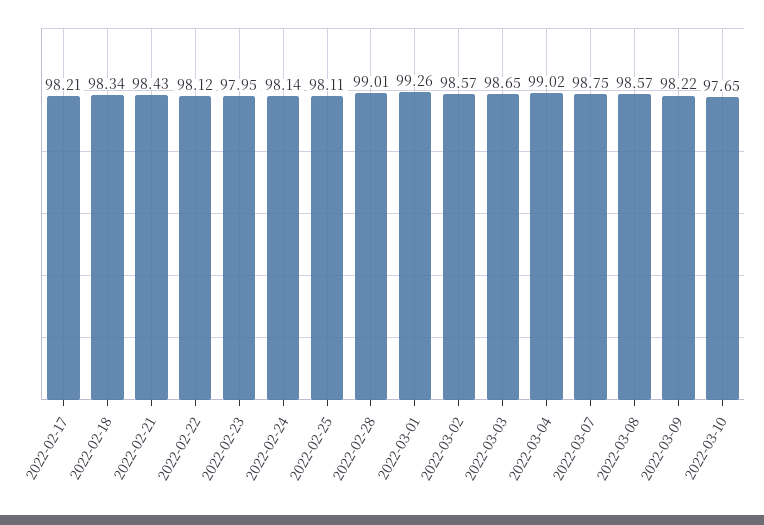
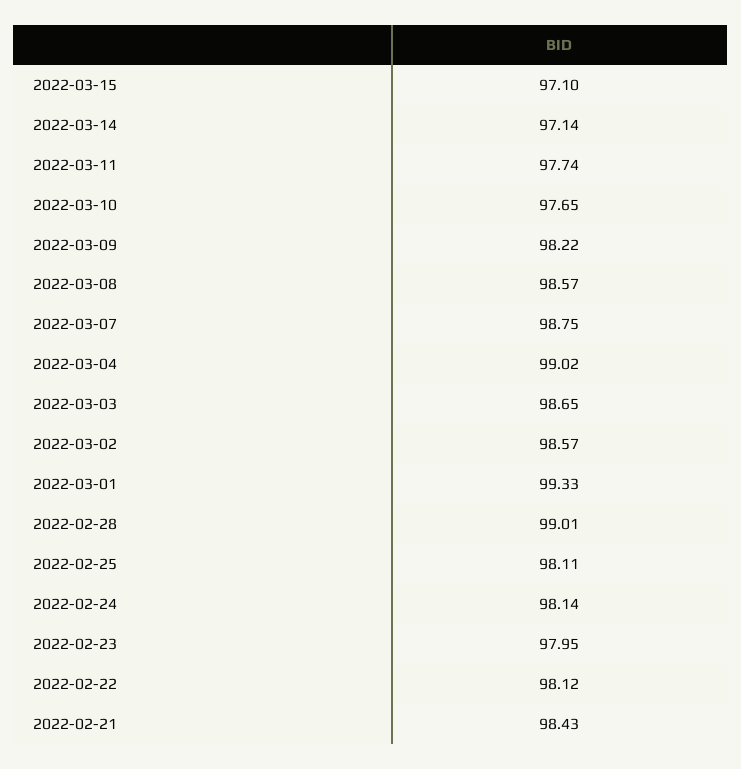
2022-02-17: 98.21 -> none
2022-02-18: 98.34 -> none
2022-03-01: 99.26 -> 99.33
2022-03-15: none -> 97.1
2022-03-14: none -> 97.14
2022-03-11: none -> 97.74

